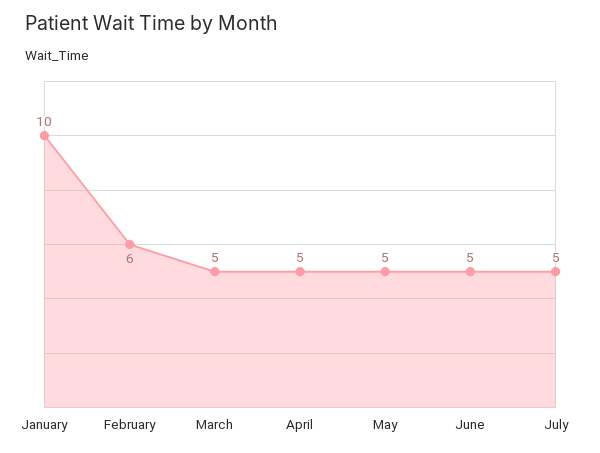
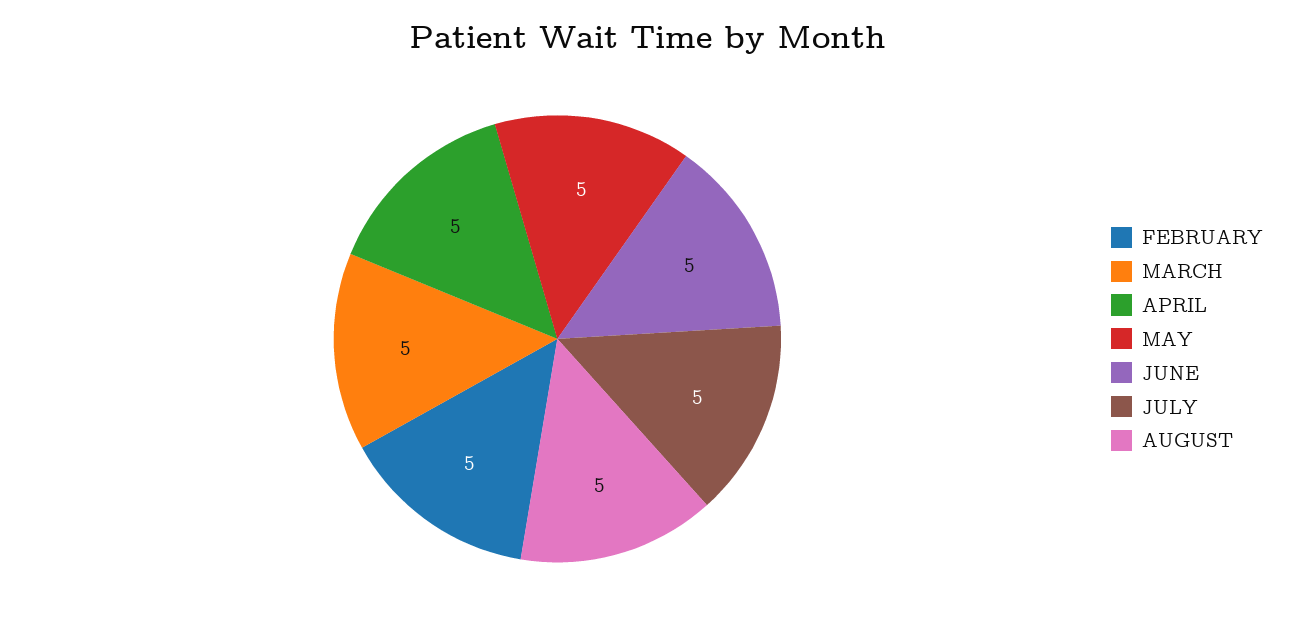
January: 10 -> none
February: 6 -> 5
AUGUST: none -> 5

